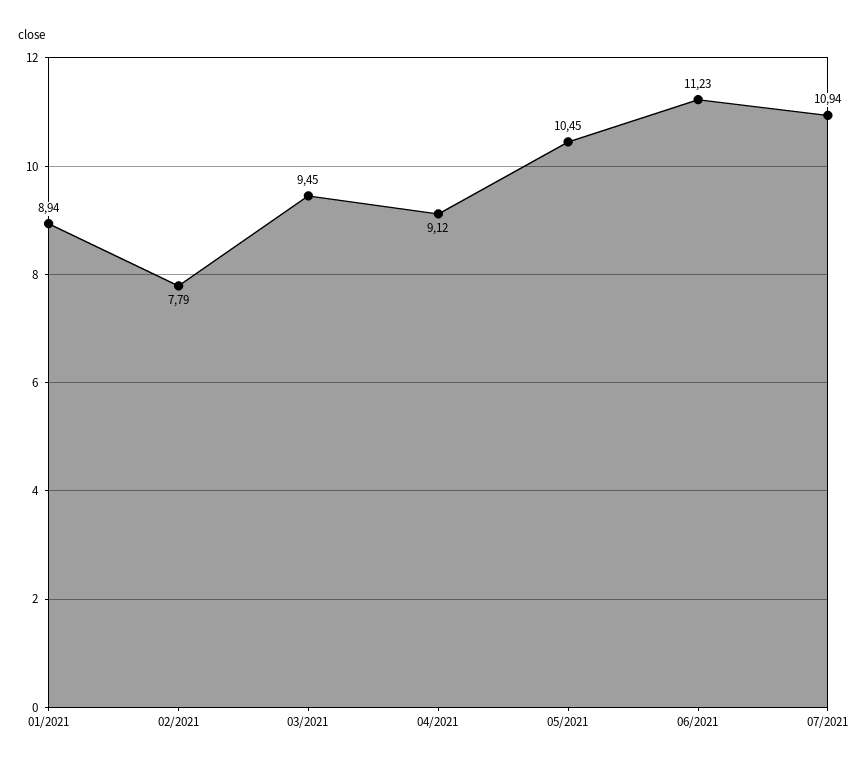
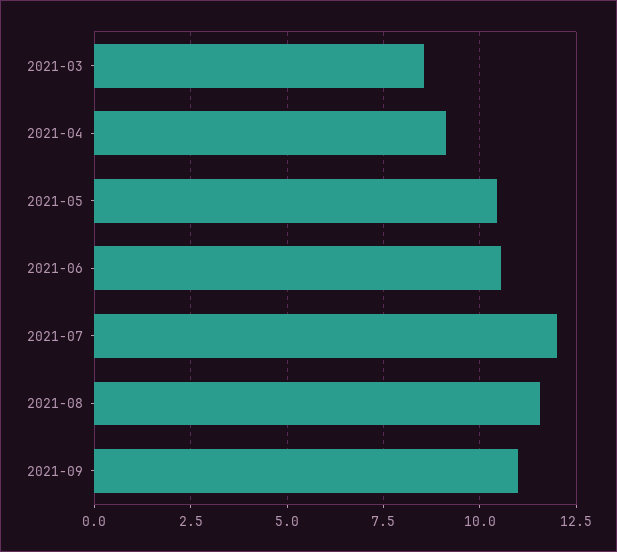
01/2021: 8.94 -> none
02/2021: 7.79 -> none
03/2021: 9.45 -> 8.5
06/2021: 11.23 -> 10.5
07/2021: 10.94 -> 12
2021-08: none -> 11.5
2021-09: none -> 11

